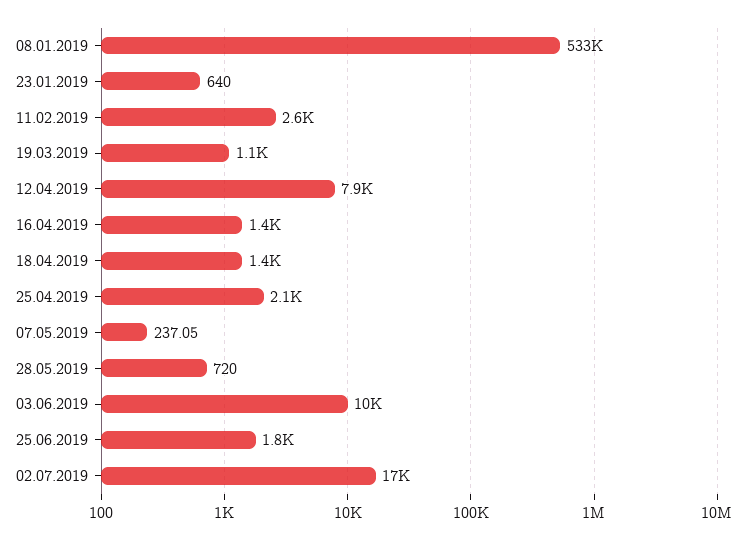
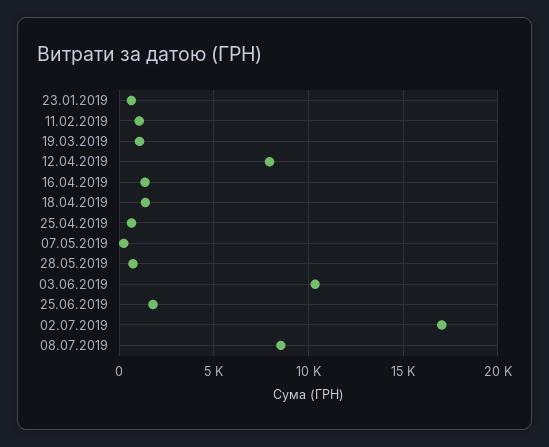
08.01.2019: 533000 -> none
11.02.2019: 2600 -> 1000
25.04.2019: 2100 -> 500
08.07.2019: none -> 8500

